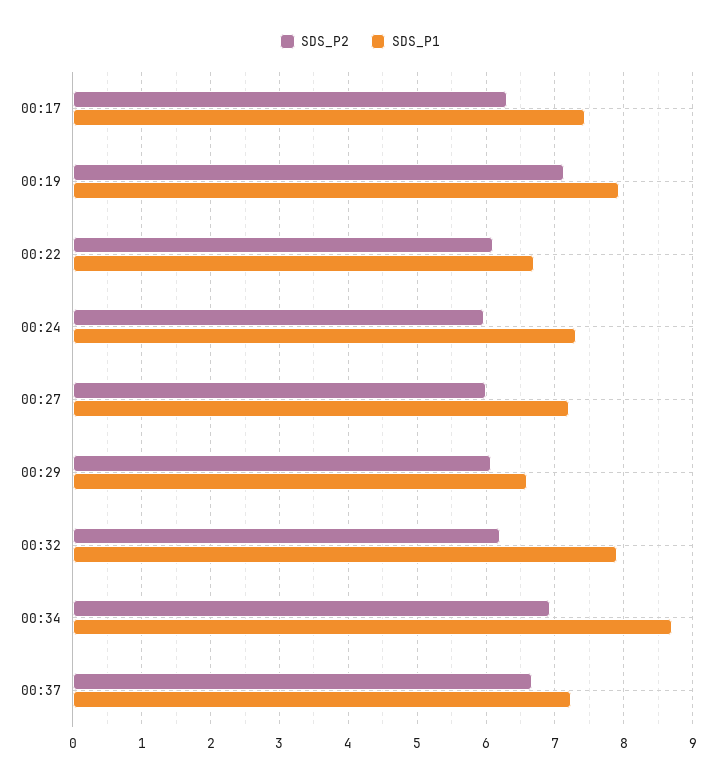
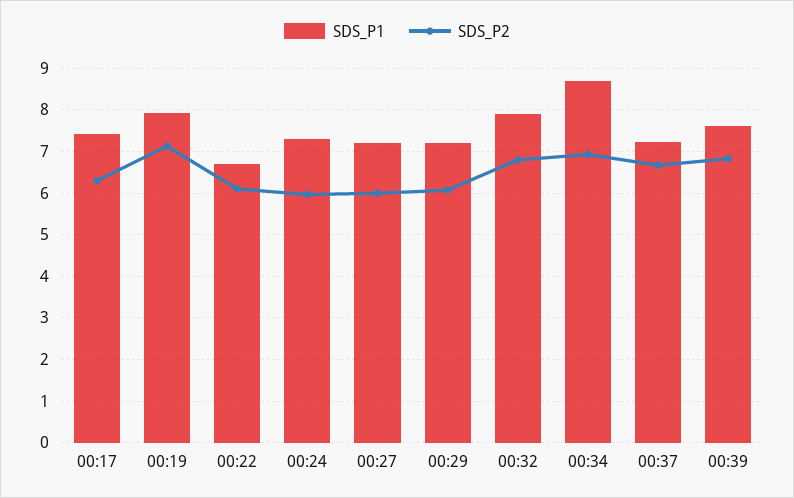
SDS_P1, 00:29: 6.6 -> 7.2
SDS_P2, 00:32: 6.2 -> 6.8
SDS_P1, 00:39: none -> 7.6
SDS_P2, 00:39: none -> 6.8

